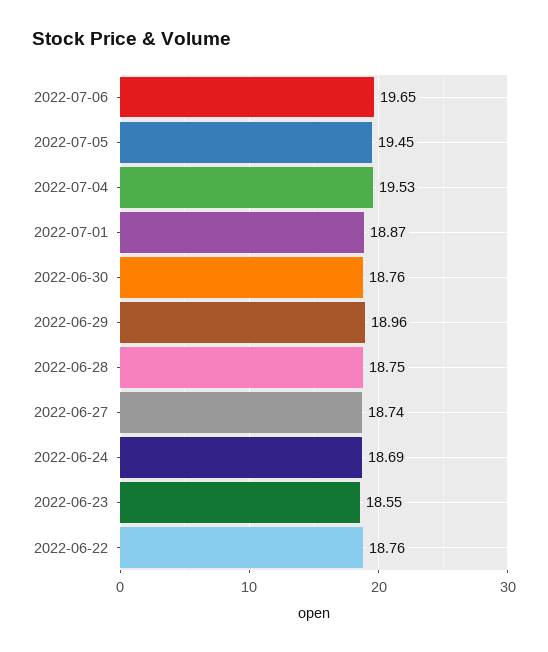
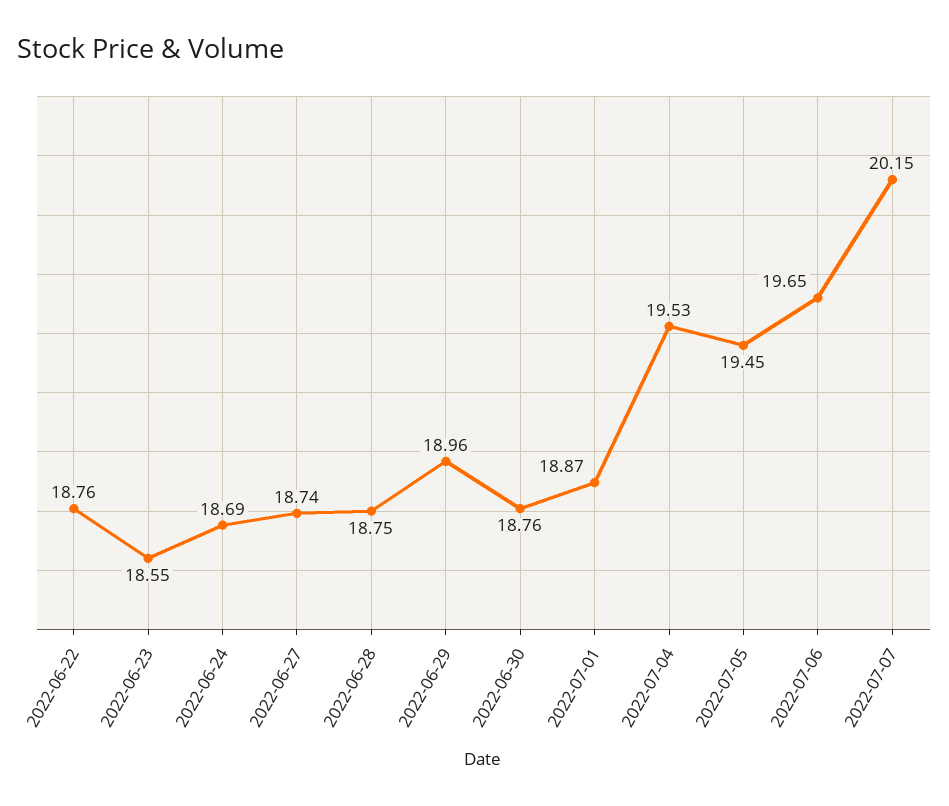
2022-07-07: none -> 20.15

